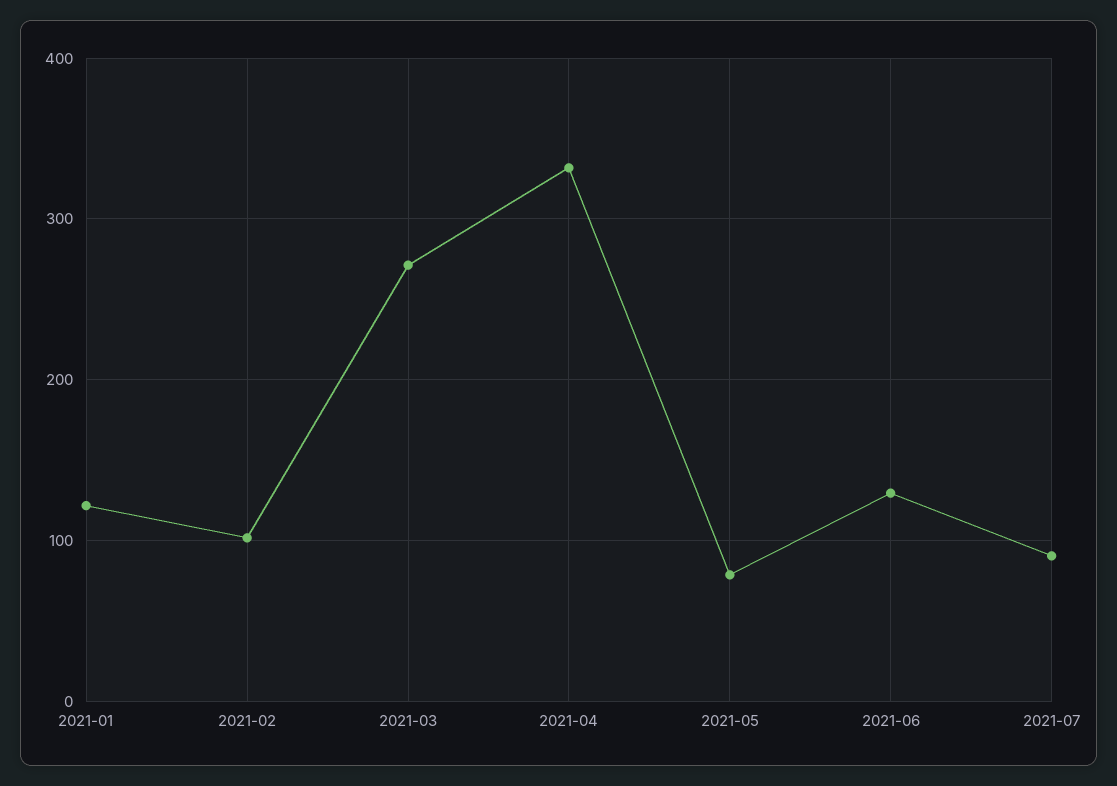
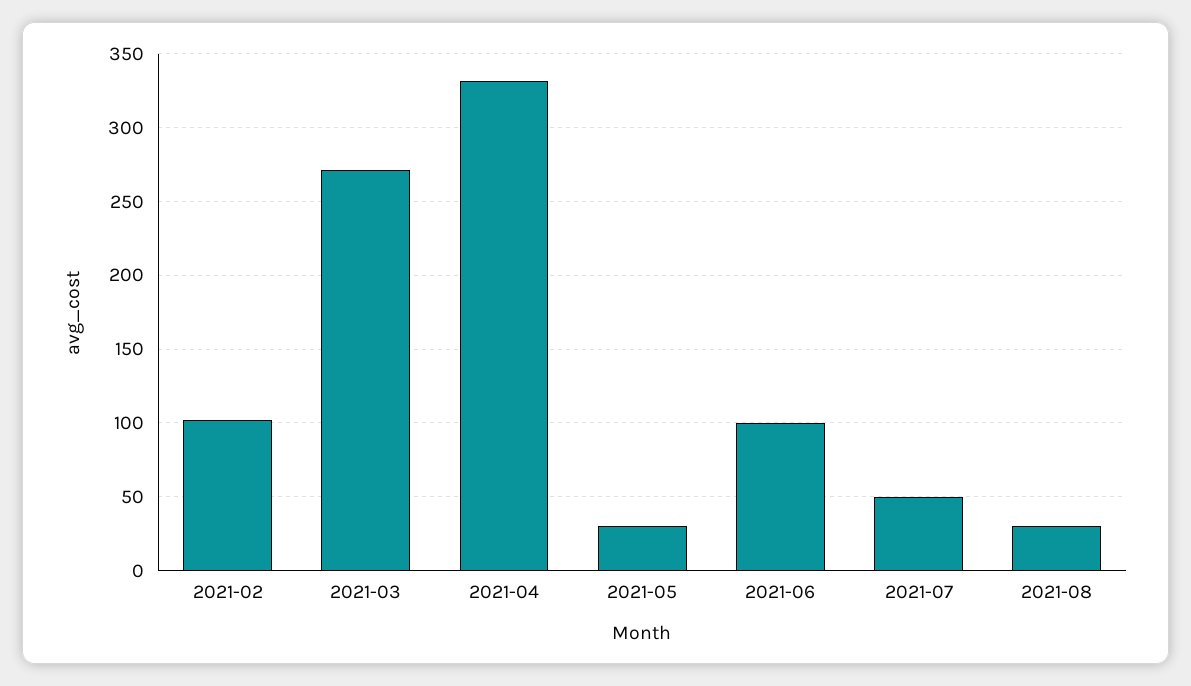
2021-01: 120 -> none
2021-05: 80 -> 30
2021-06: 130 -> 100
2021-07: 90 -> 50
2021-08: none -> 30

